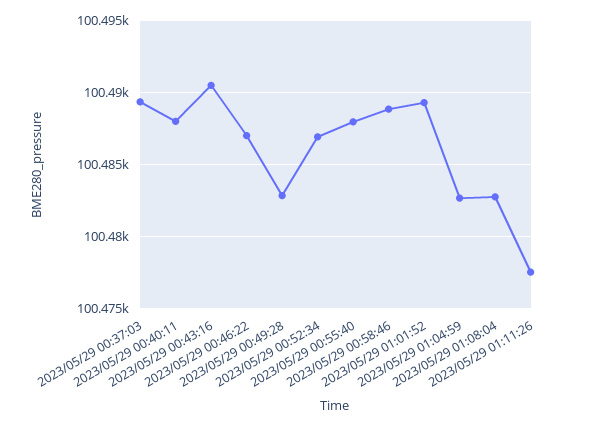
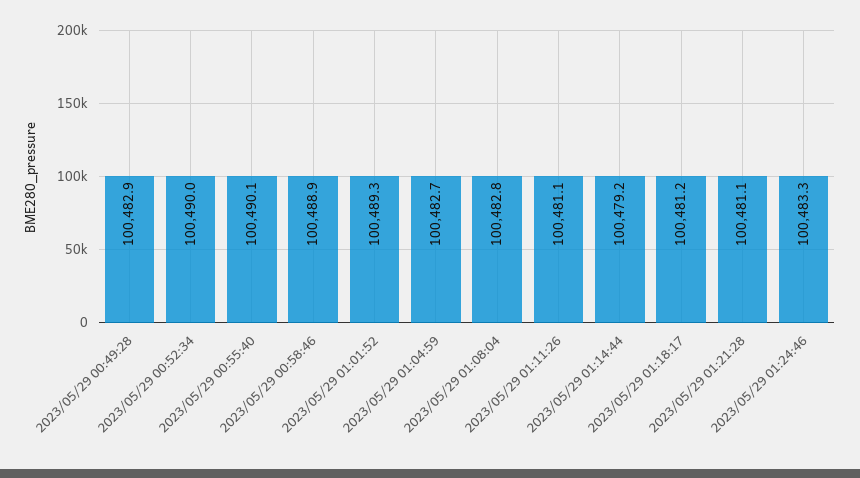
2023/05/29 00:37:03: 100489.5 -> none
2023/05/29 00:40:11: 100488 -> none
2023/05/29 00:43:16: 100490.5 -> none
2023/05/29 00:46:22: 100487 -> none
2023/05/29 00:52:34: 100487 -> 100490
2023/05/29 00:55:40: 100488 -> 100490.1
2023/05/29 01:11:26: 100477.5 -> 100481.1
2023/05/29 01:14:44: none -> 100479.2
2023/05/29 01:18:17: none -> 100481.2
2023/05/29 01:21:28: none -> 100481.1
2023/05/29 01:24:46: none -> 100483.3

